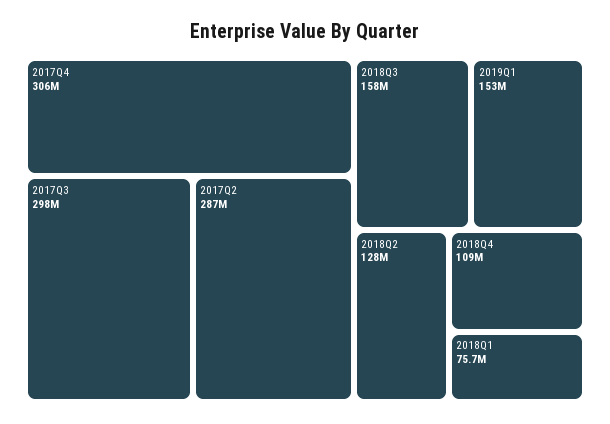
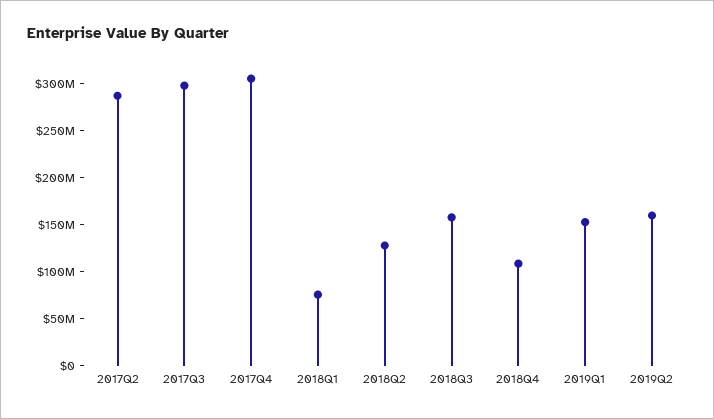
2019Q2: none -> 160000000

